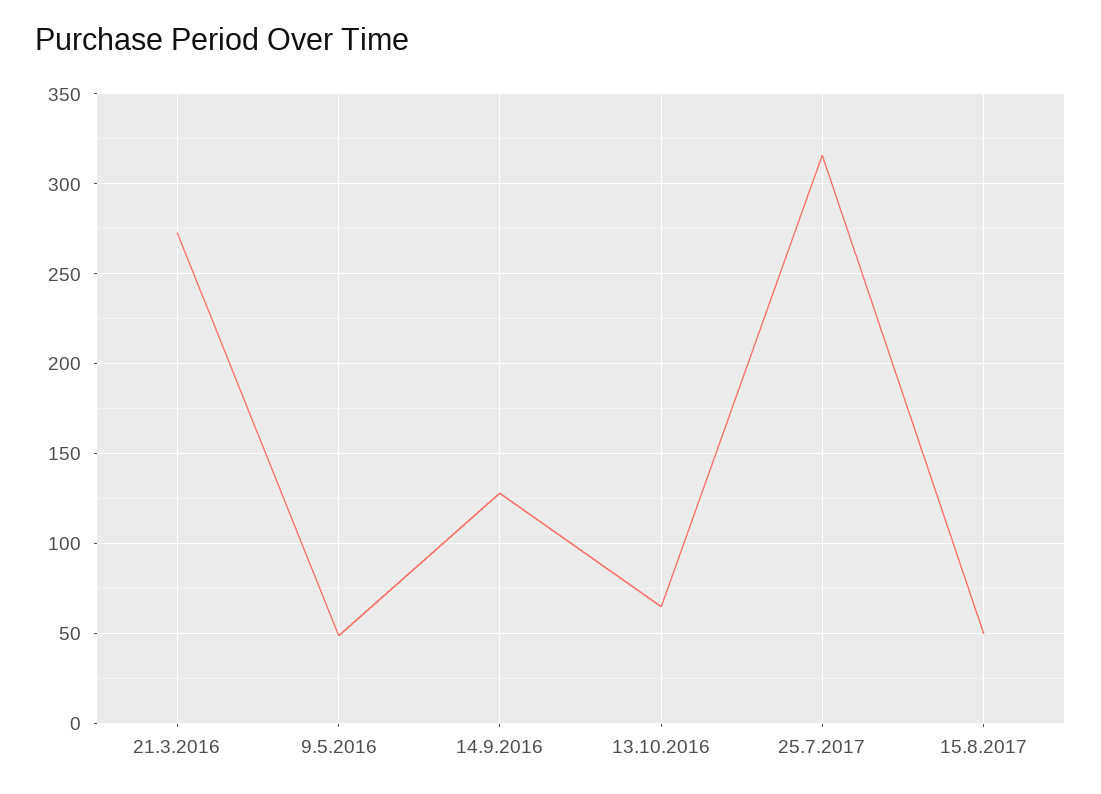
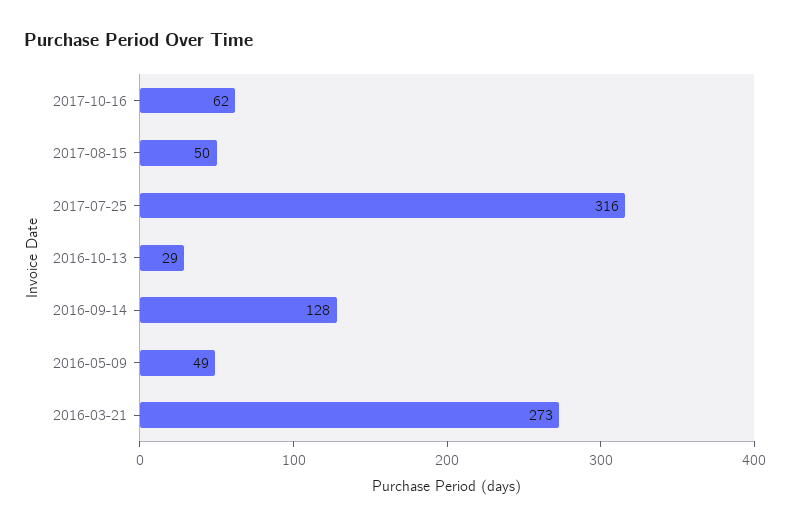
13.10.2016: 65 -> 29
2017-10-16: none -> 62

